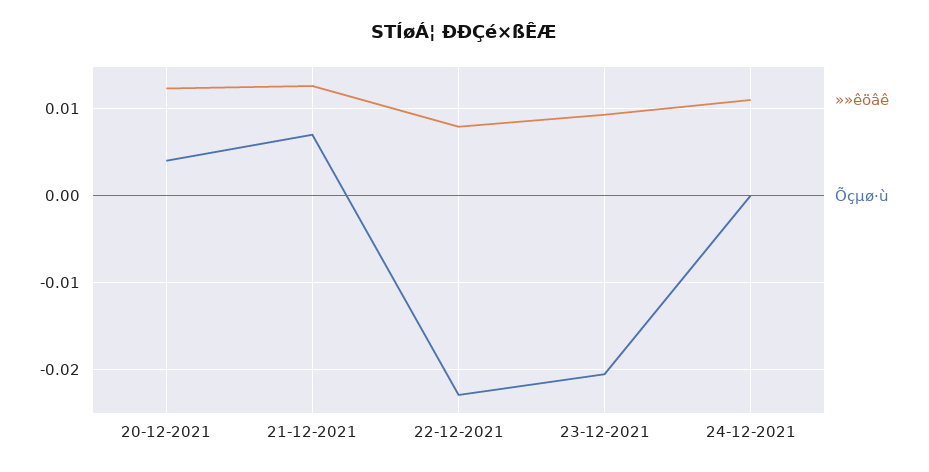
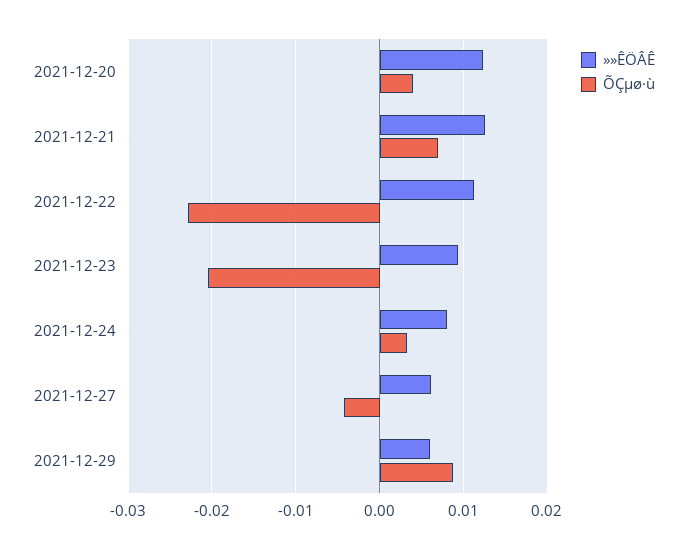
»»êöâê, 22-12-2021: 0.008 -> 0.011
»»êöâê, 24-12-2021: 0.011 -> 0.008
Õçµø·ù, 24-12-2021: 0 -> 0.003
»»êöâê, 2021-12-27: none -> 0.006
Õçµø·ù, 2021-12-27: none -> -0.004
»»êöâê, 2021-12-29: none -> 0.006
Õçµø·ù, 2021-12-29: none -> 0.009

